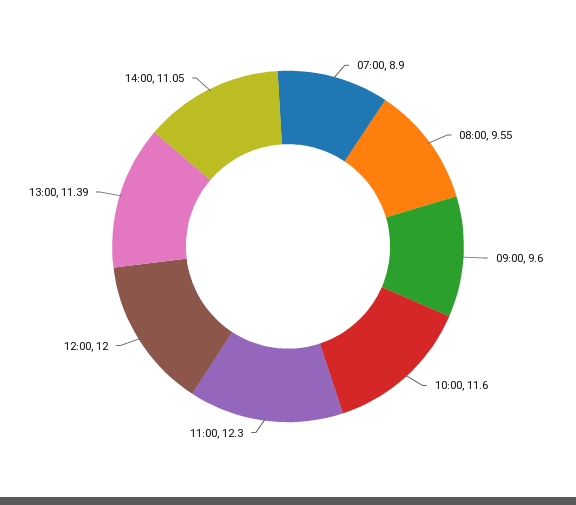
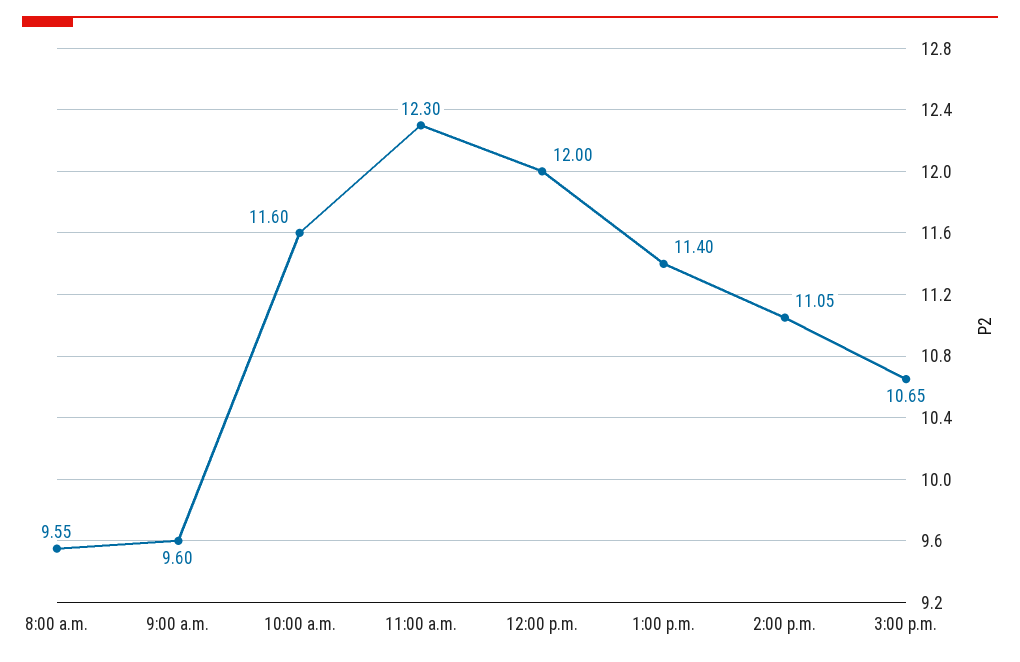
07:00: 8.9 -> none
13:00: 11.39 -> 11.4
3:00 p.m.: none -> 10.65

